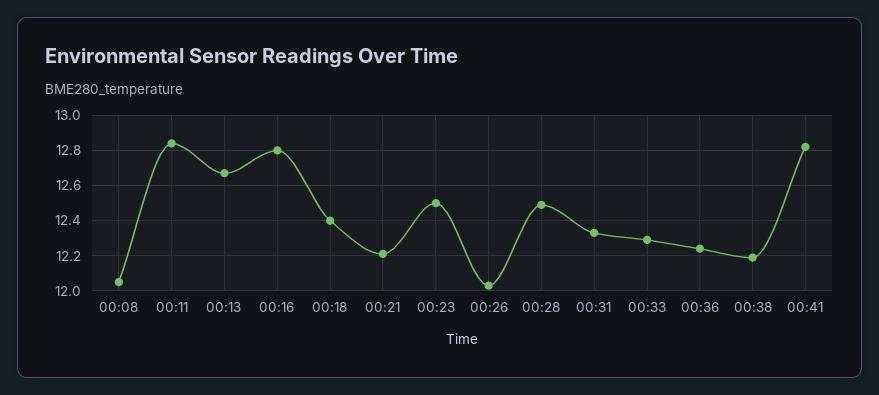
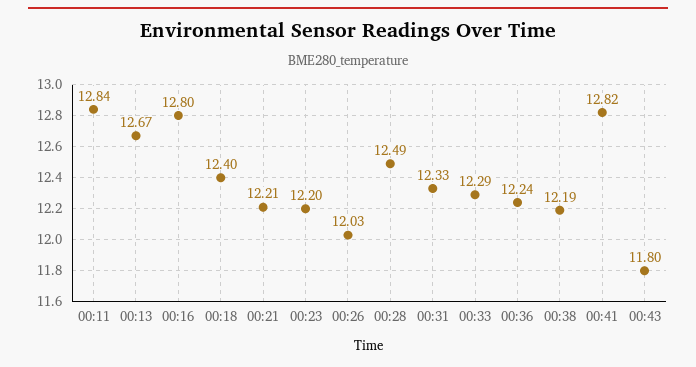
00:08: 12.05 -> none
00:23: 12.5 -> 12.2
00:43: none -> 11.8

